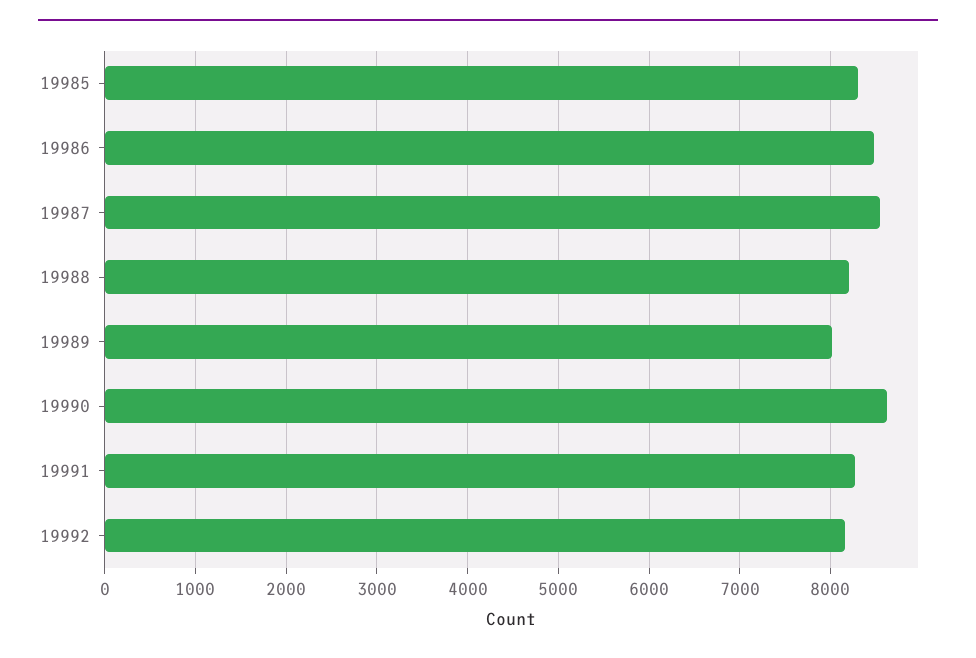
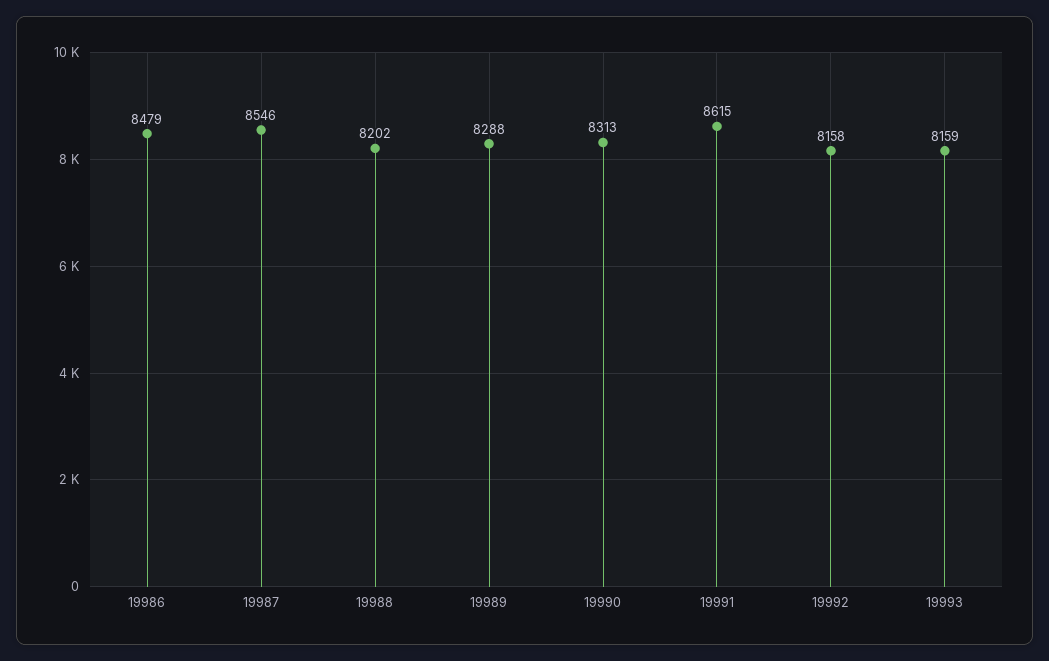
19985: 8300 -> none
19989: 8000 -> 8288
19990: 8600 -> 8313
19991: 8300 -> 8615
19993: none -> 8159

